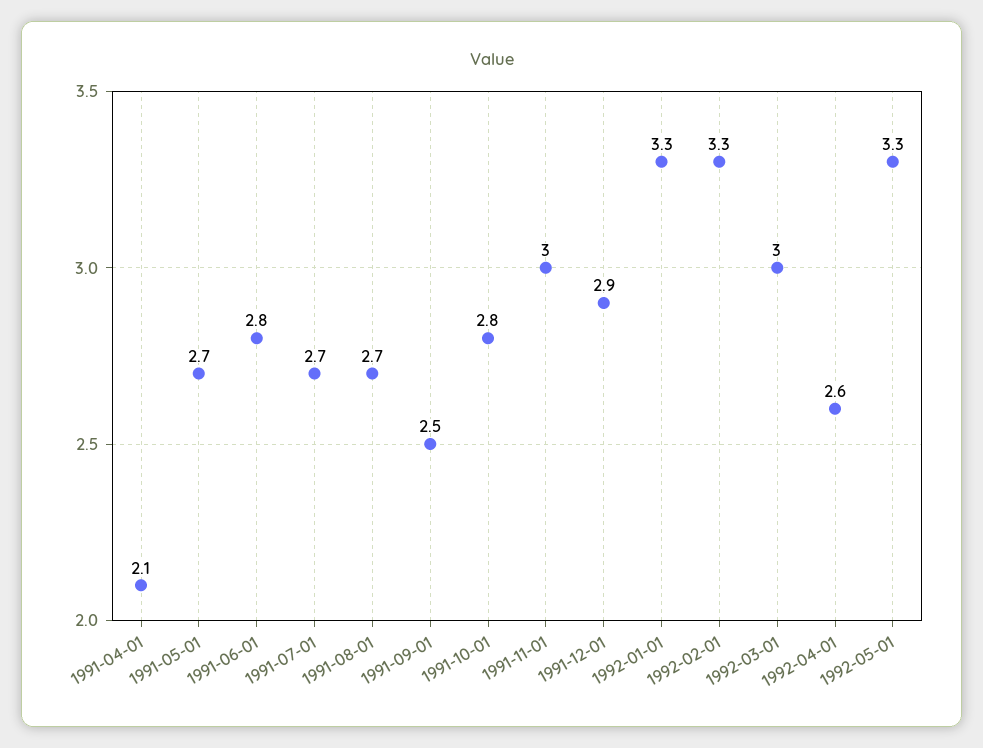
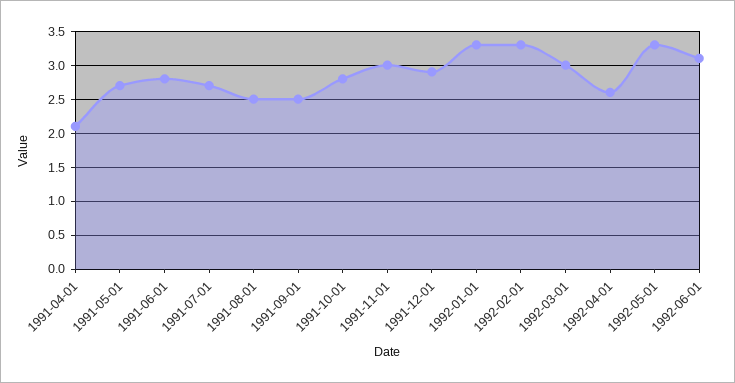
1991-08-01: 2.7 -> 2.5
1992-06-01: none -> 3.1

